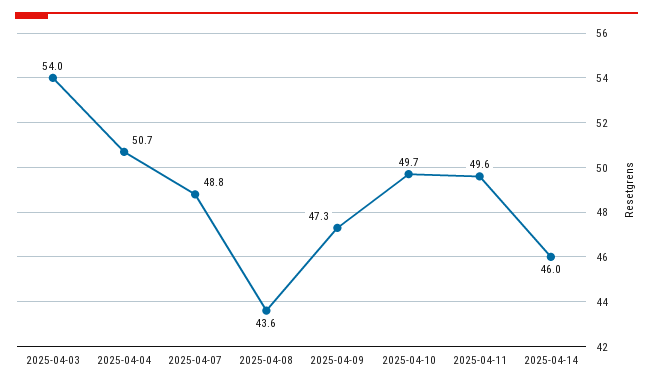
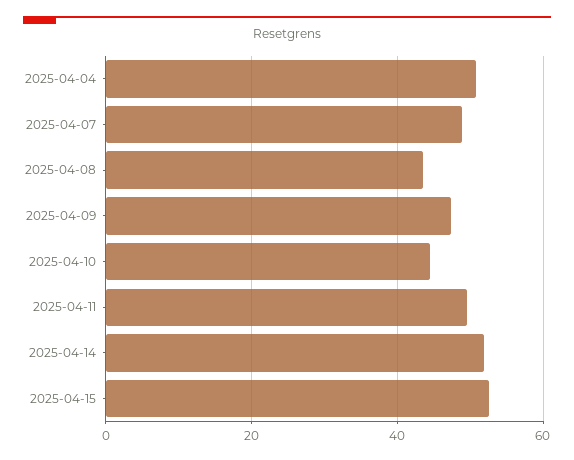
2025-04-03: 54 -> none
2025-04-10: 49.7 -> 44
2025-04-14: 46 -> 52
2025-04-15: none -> 52

